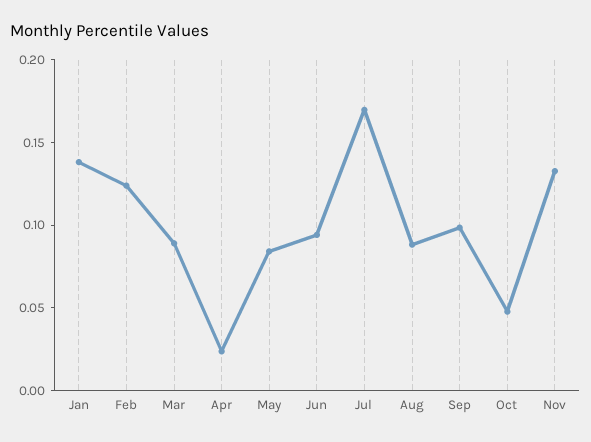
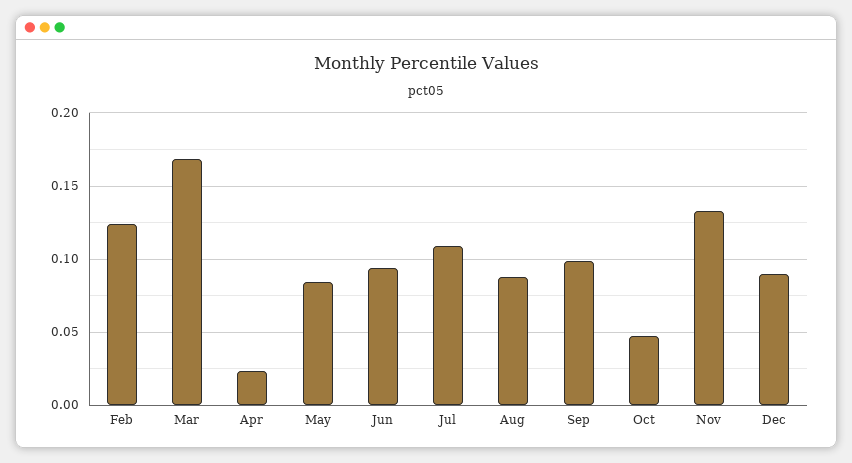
Jan: 0.14 -> none
Mar: 0.09 -> 0.17
Jul: 0.17 -> 0.11
Dec: none -> 0.09

